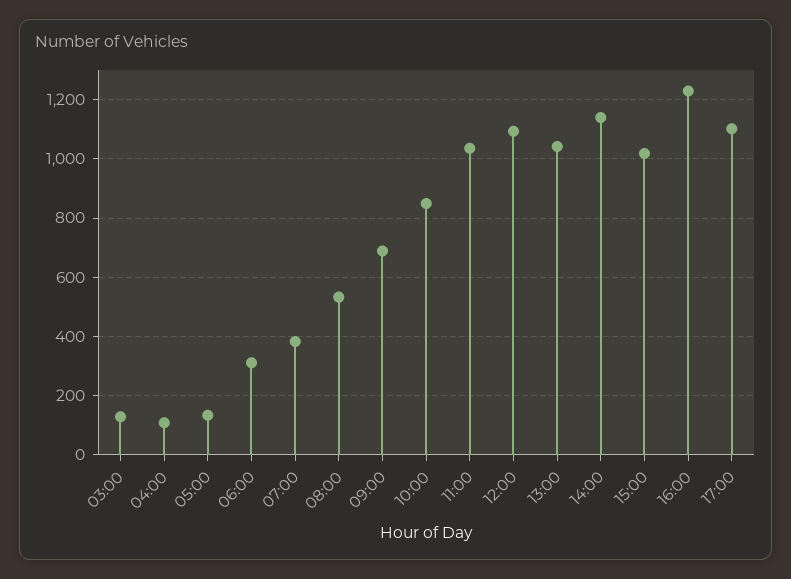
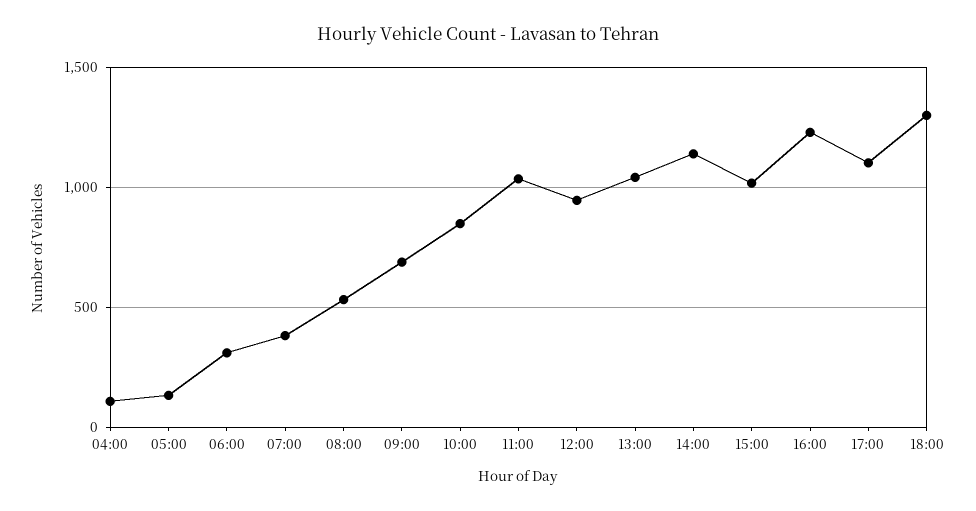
03:00: 125 -> none
12:00: 1100 -> 950
18:00: none -> 1300

